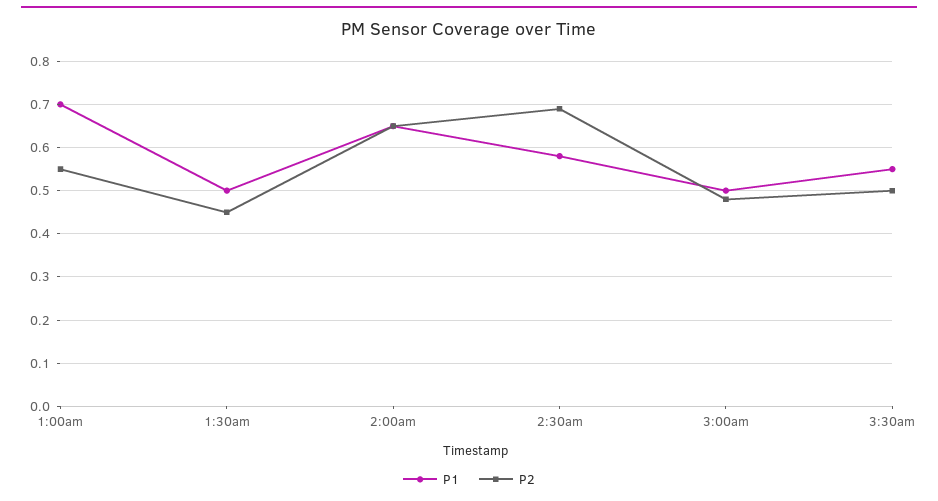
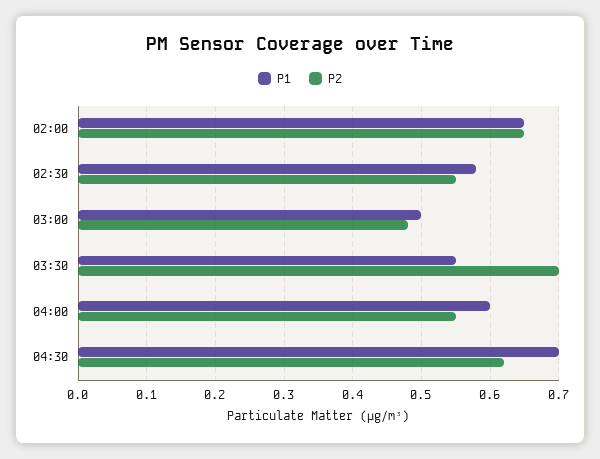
P1, 1:00am: 0.7 -> none
P2, 1:00am: 0.55 -> none
P1, 1:30am: 0.5 -> none
P2, 1:30am: 0.45 -> none
P2, 2:30am: 0.7 -> 0.55
P2, 3:30am: 0.5 -> 0.7
P1, 04:00: none -> 0.6
P2, 04:00: none -> 0.55
P1, 04:30: none -> 0.7
P2, 04:30: none -> 0.62

